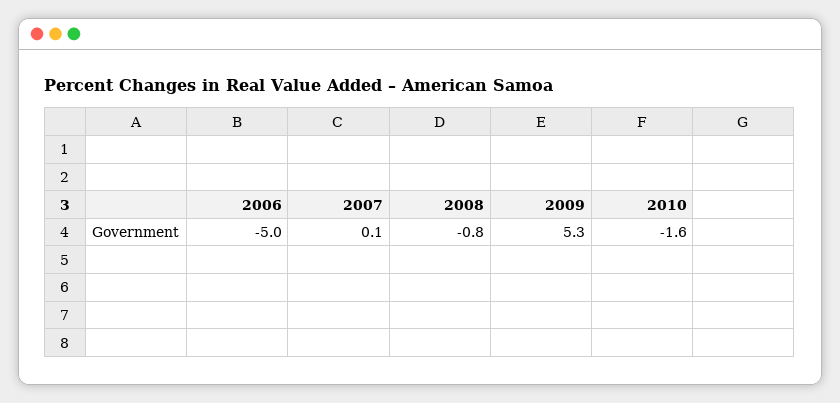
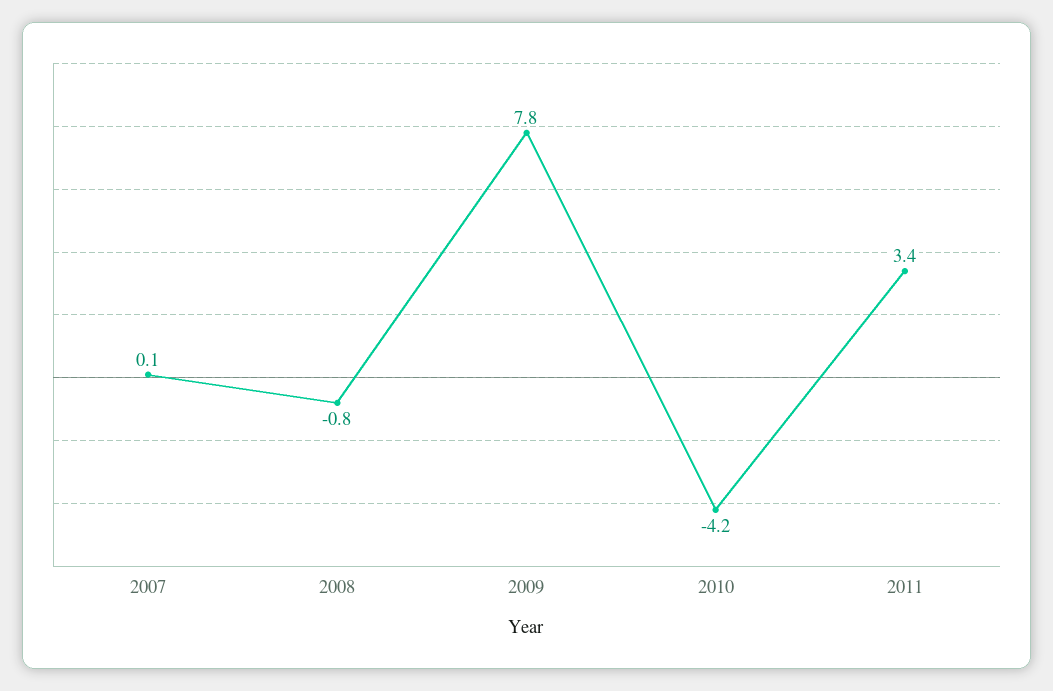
2006: -5 -> none
2009: 5.3 -> 7.8
2010: -1.6 -> -4.2
2011: none -> 3.4

